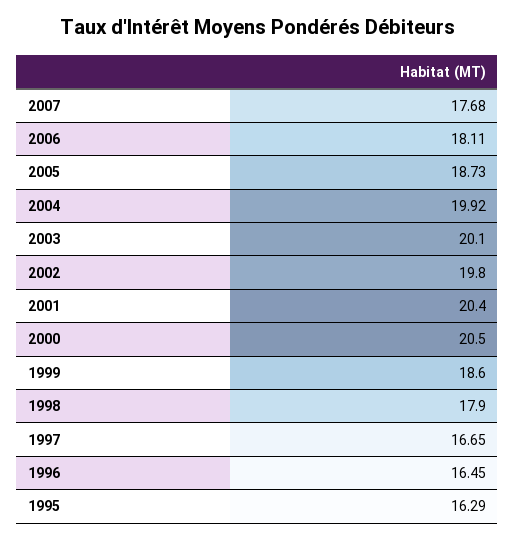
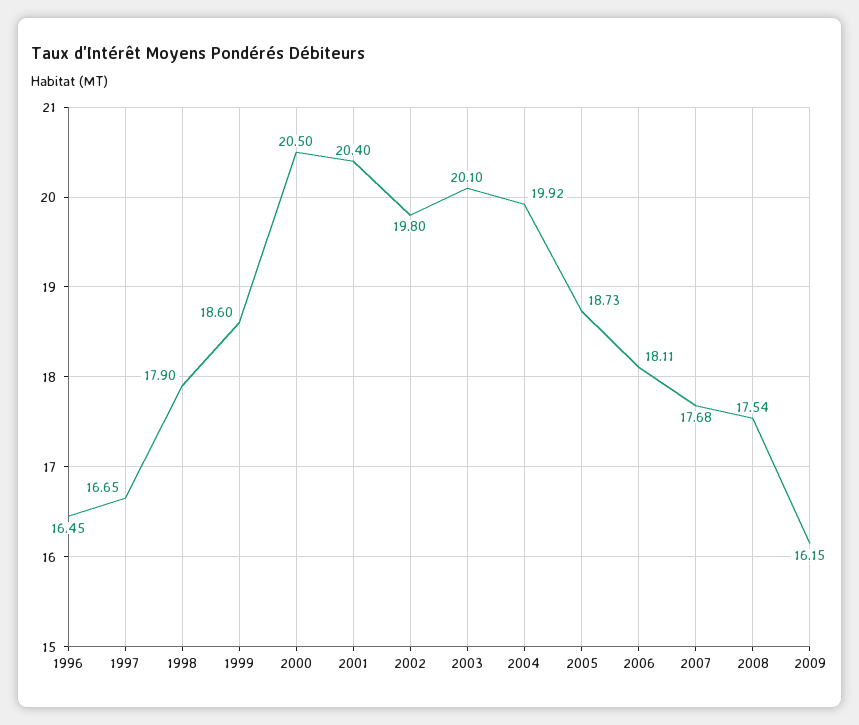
1995: 16.29 -> none
2008: none -> 17.54
2009: none -> 16.15

